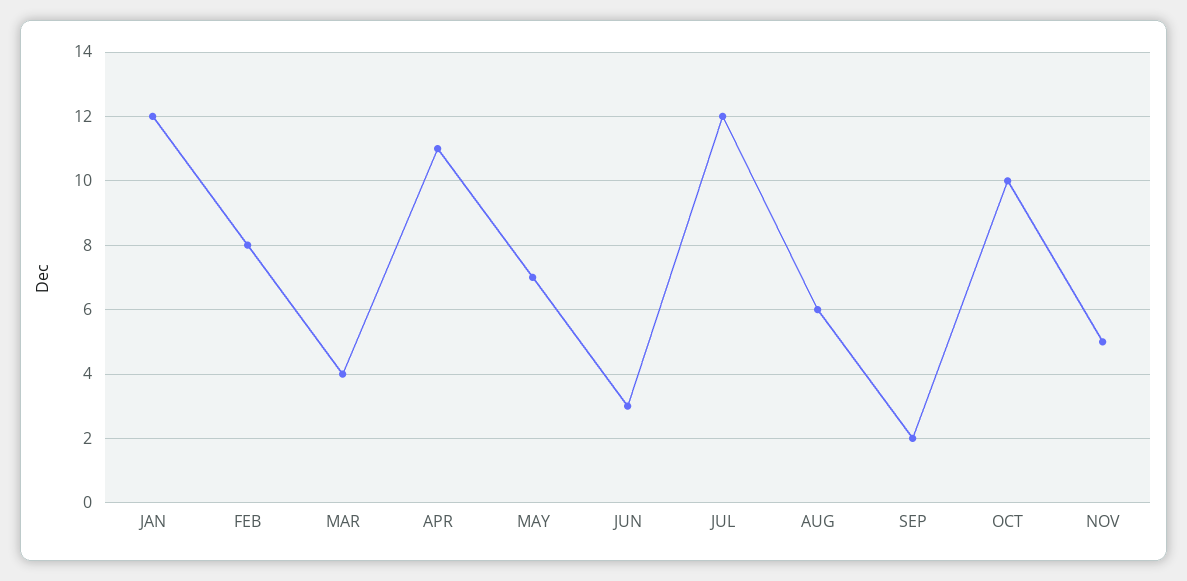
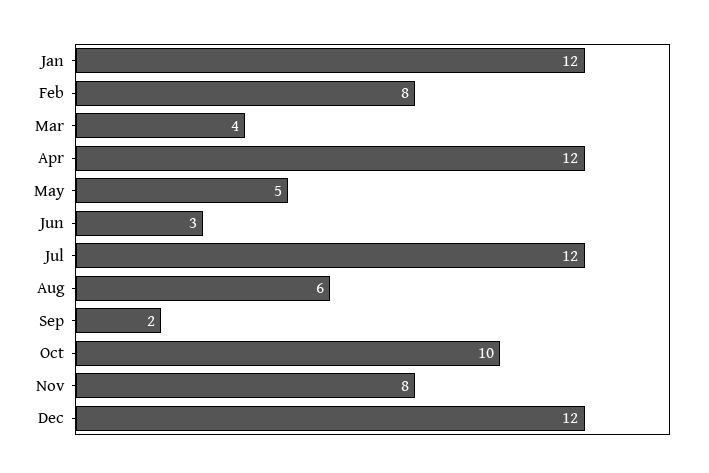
APR: 11 -> 12
MAY: 7 -> 5
NOV: 5 -> 8
Dec: none -> 12

